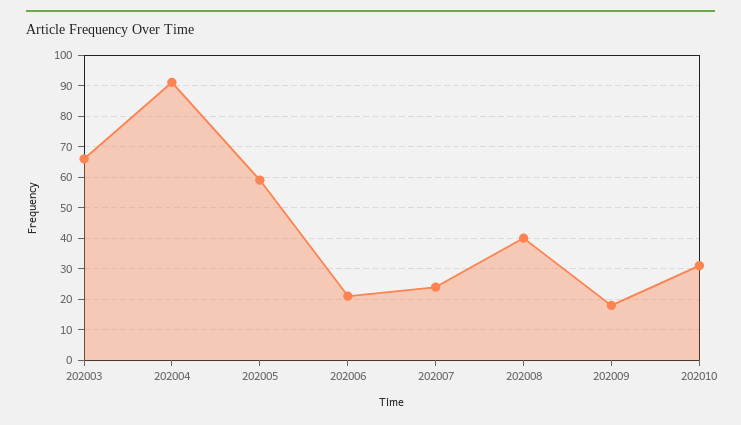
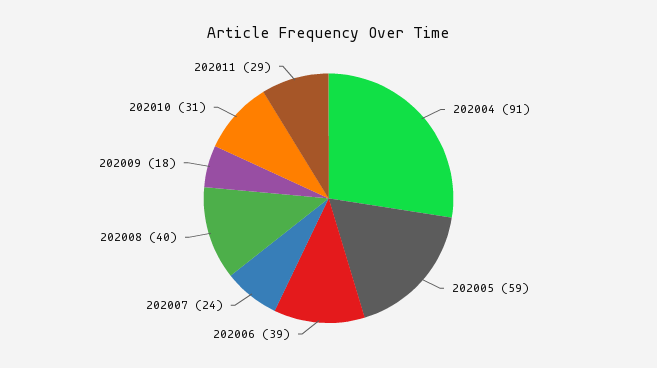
202003: 65 -> none
202006: 20 -> 39
202011: none -> 29

